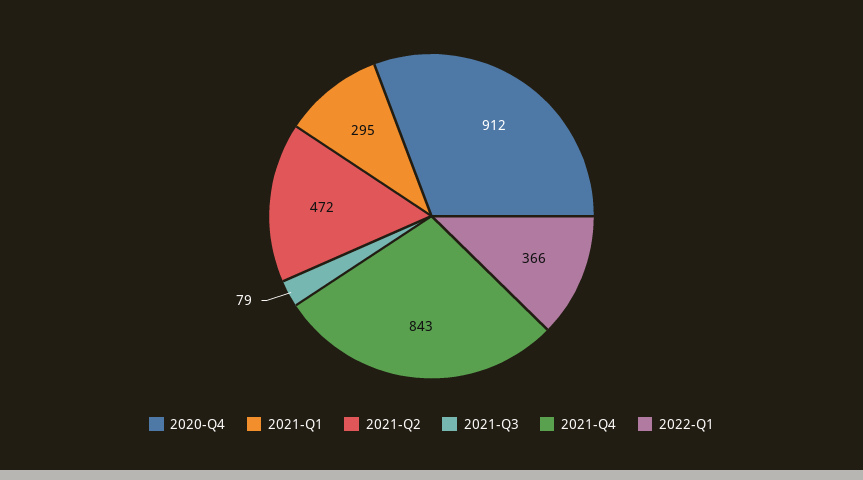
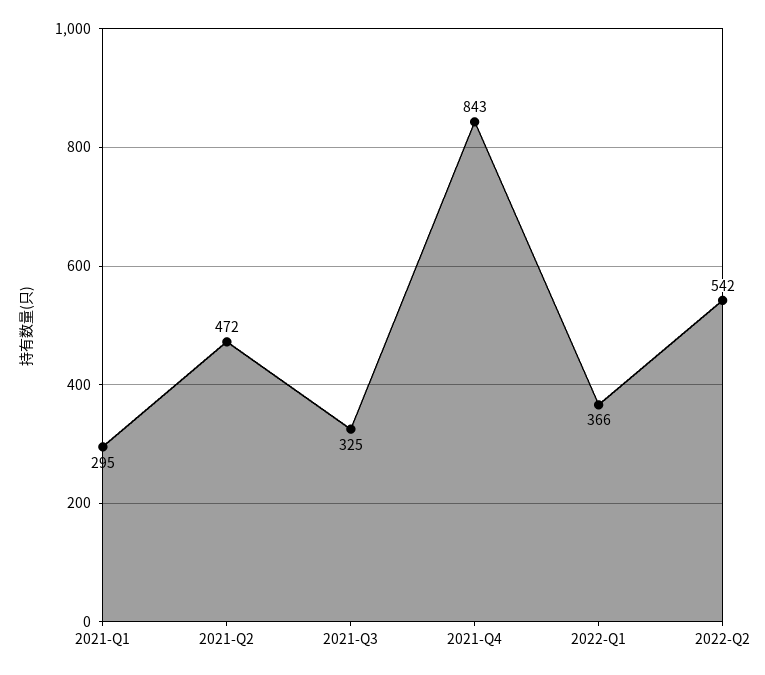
2020-Q4: 912 -> none
2021-Q3: 79 -> 325
2022-Q2: none -> 542

